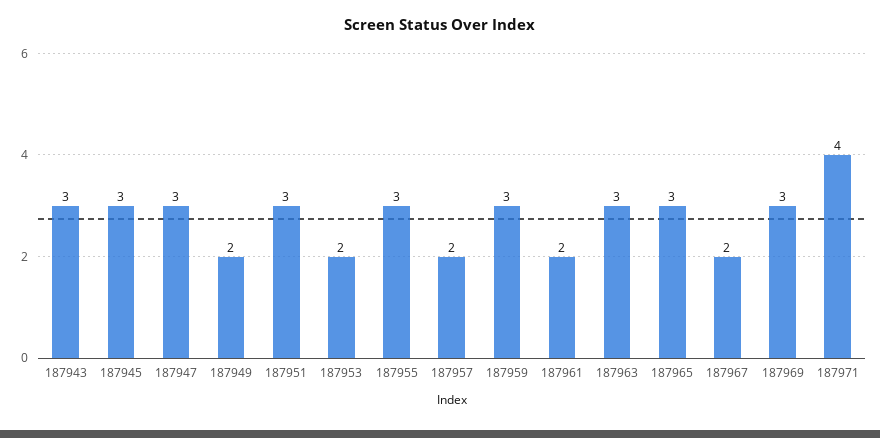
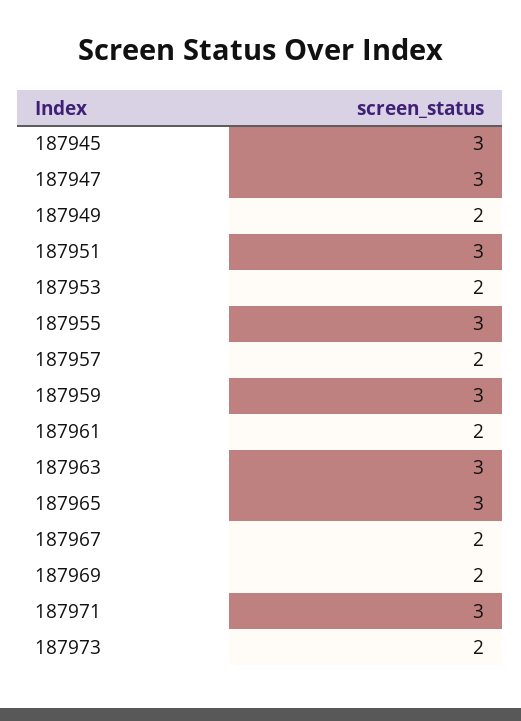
187943: 3 -> none
187969: 3 -> 2
187971: 4 -> 3
187973: none -> 2

